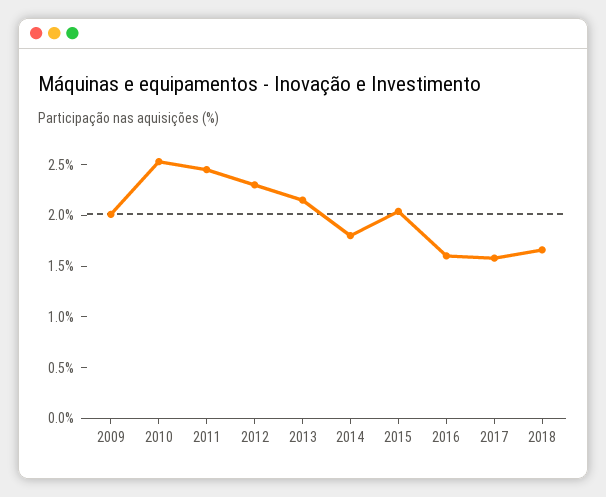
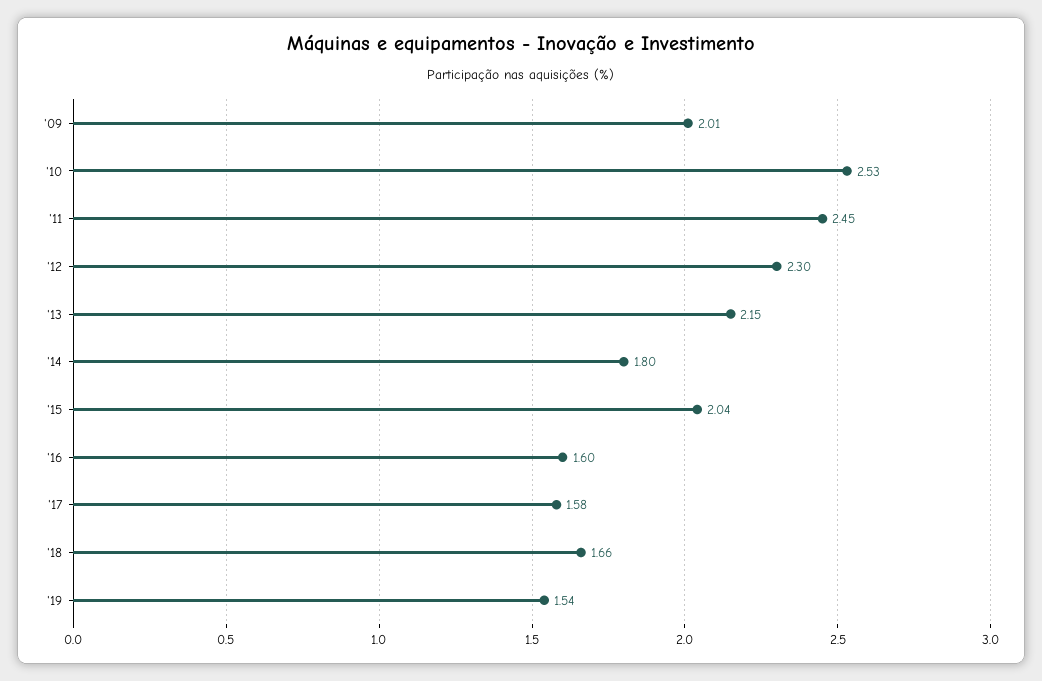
'19: none -> 1.54

